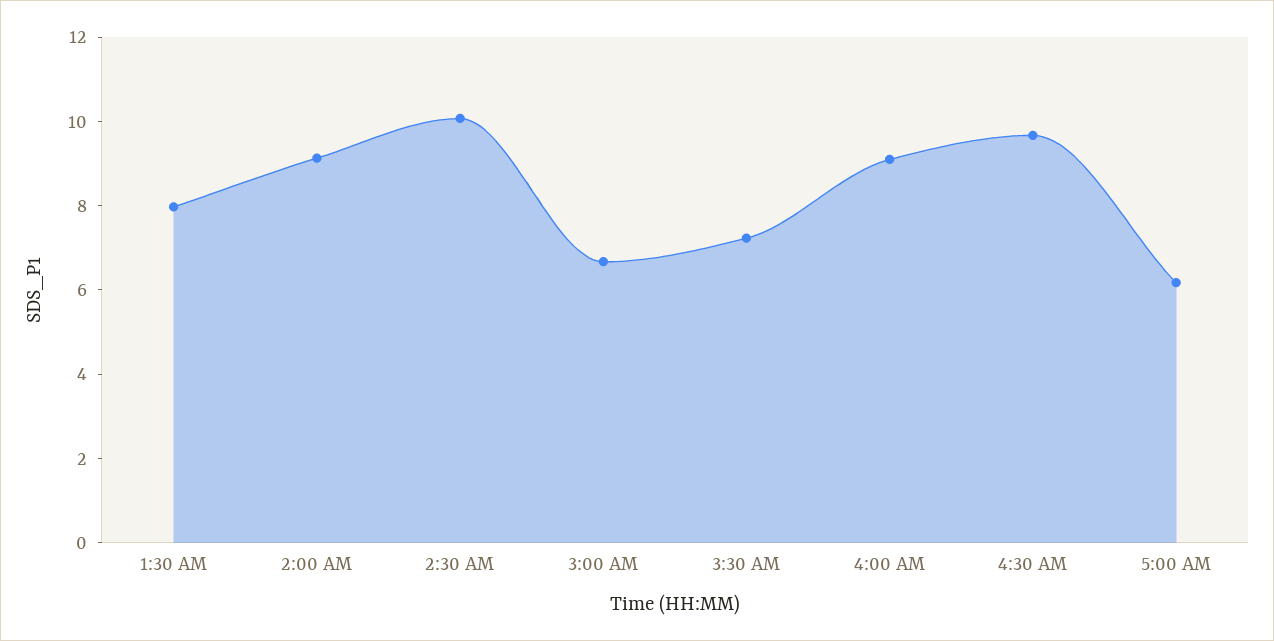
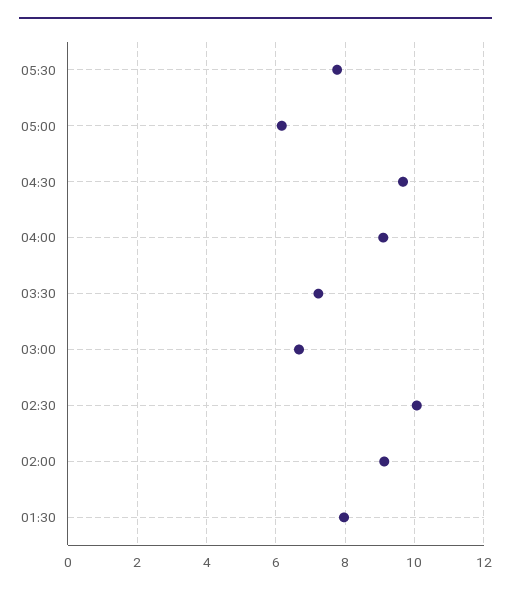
05:30: none -> 7.8

